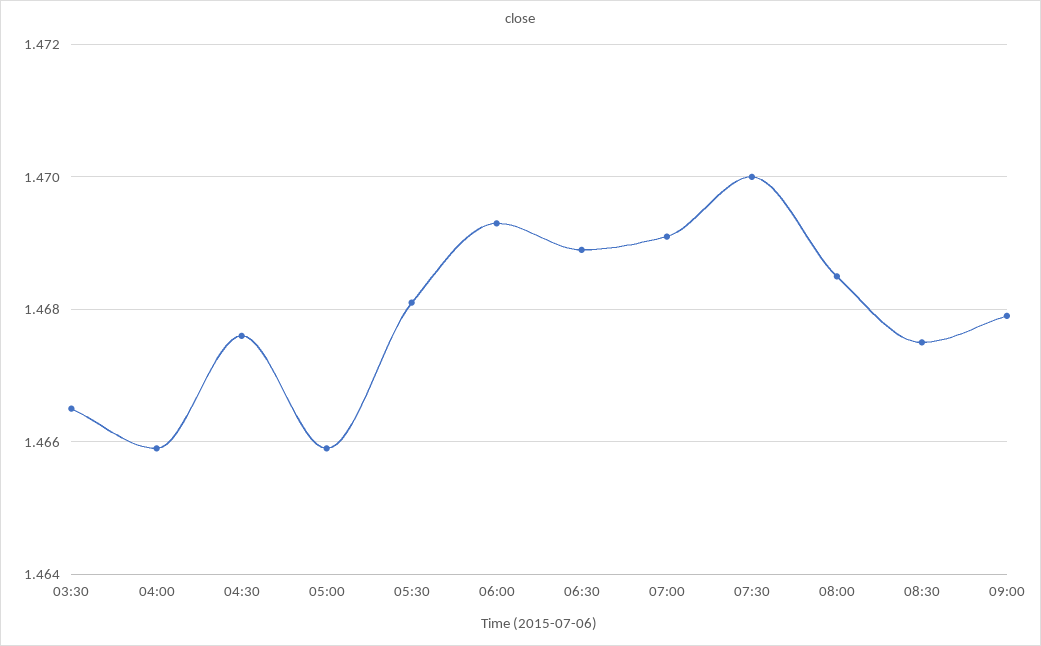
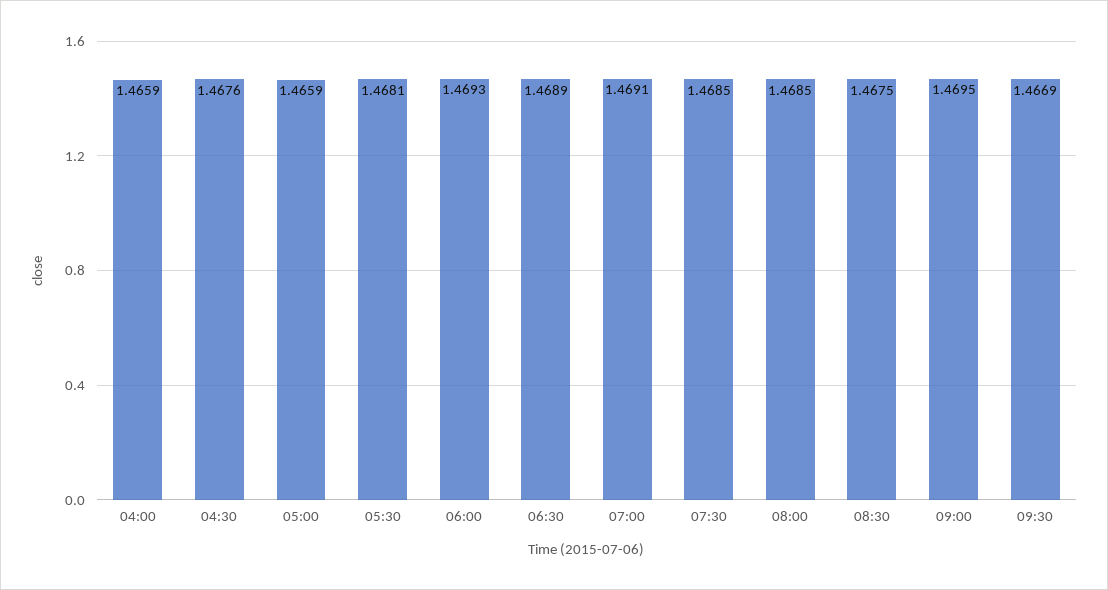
03:30: 1.4665 -> none
07:30: 1.47 -> 1.4685
09:00: 1.468 -> 1.4695
09:30: none -> 1.4669

